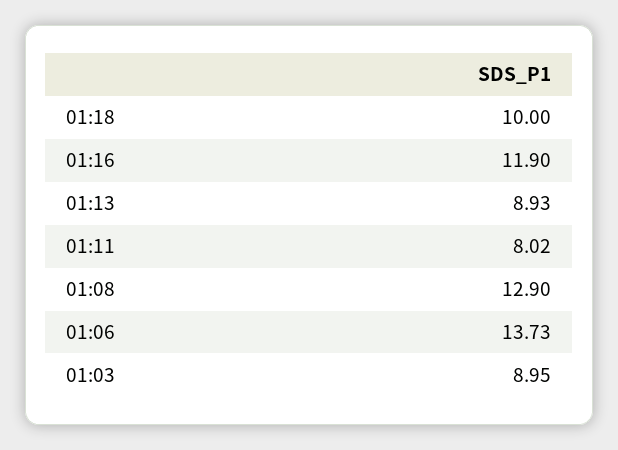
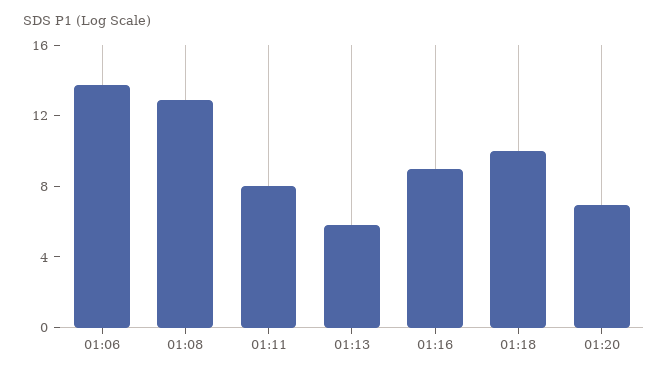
01:16: 11.9 -> 9
01:13: 8.93 -> 6
01:03: 8.95 -> none
01:20: none -> 7

